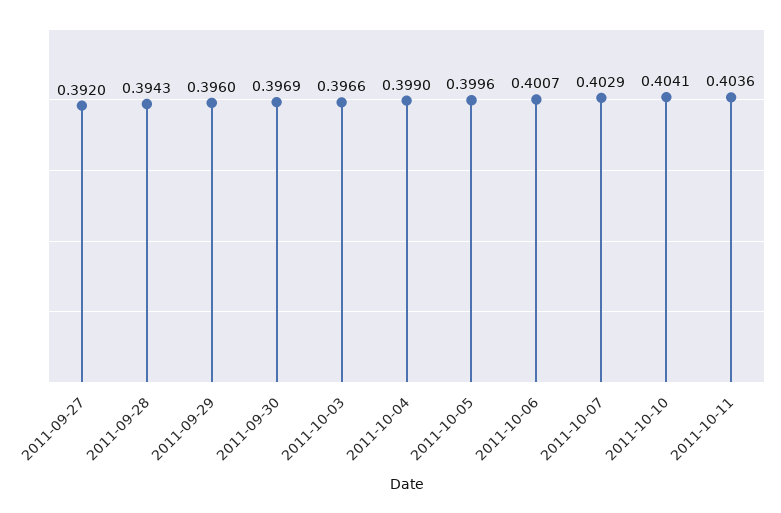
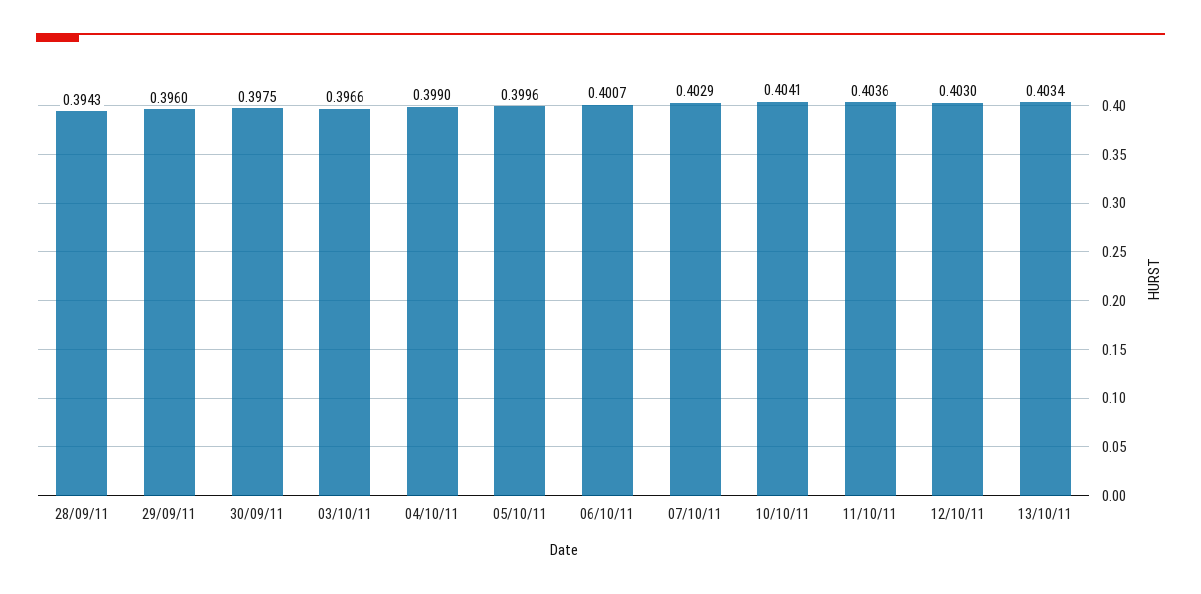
2011-09-27: 0.392 -> none
2011-09-30: 0.3969 -> 0.3975
12/10/11: none -> 0.403
13/10/11: none -> 0.4034

